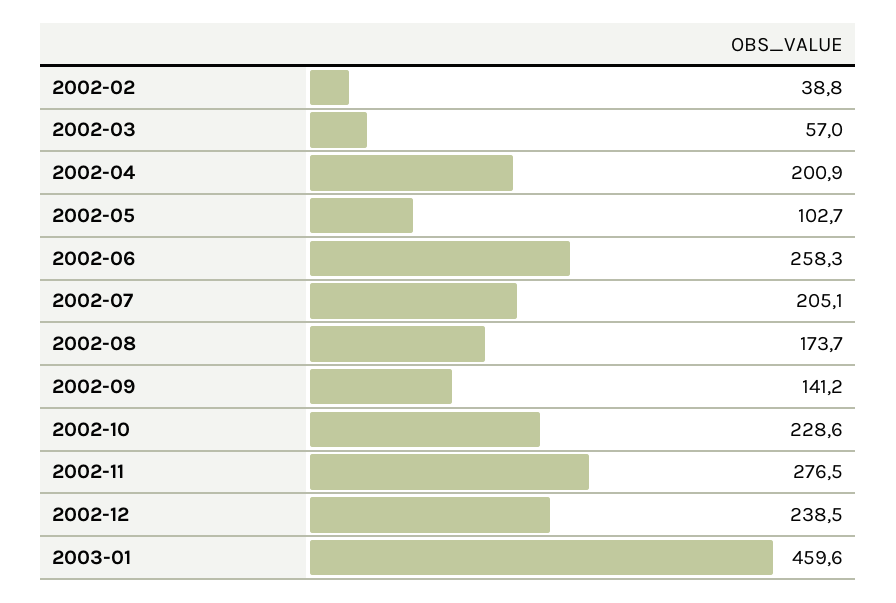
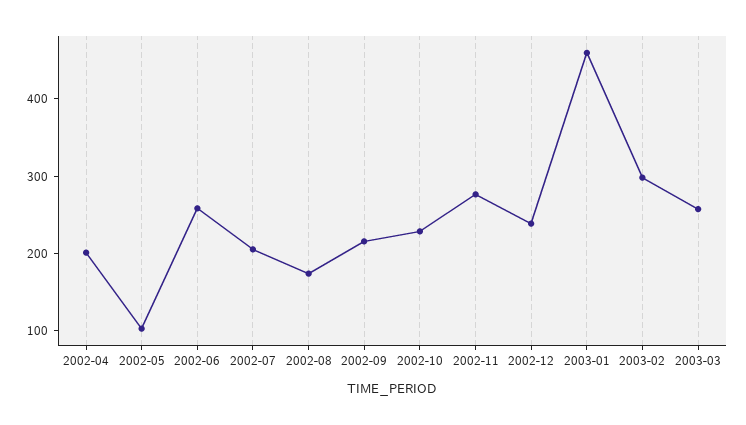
2002-02: 38.8 -> none
2002-03: 57 -> none
2002-09: 141.2 -> 220
2003-02: none -> 300
2003-03: none -> 260

